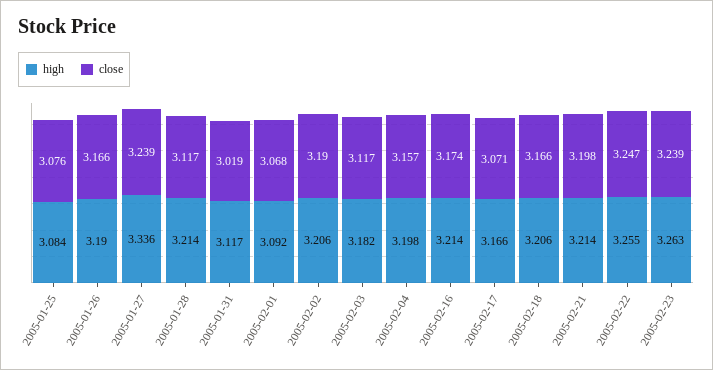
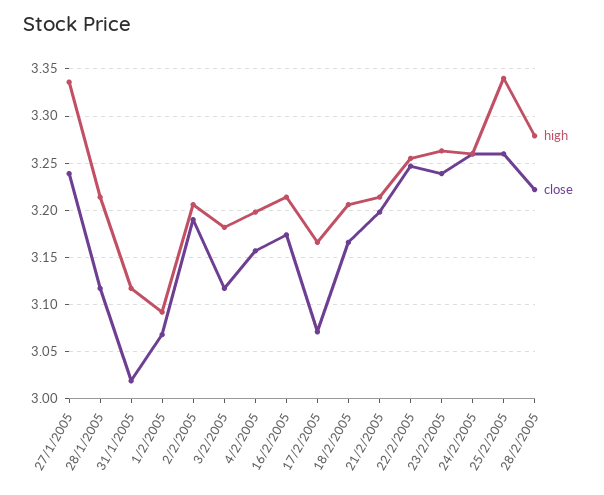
high, 2005-01-25: 3.084 -> none
close, 2005-01-25: 3.076 -> none
high, 2005-01-26: 3.19 -> none
close, 2005-01-26: 3.166 -> none
high, 24/2/2005: none -> 3.26
close, 24/2/2005: none -> 3.26
high, 25/2/2005: none -> 3.34
close, 25/2/2005: none -> 3.26
high, 28/2/2005: none -> 3.28
close, 28/2/2005: none -> 3.22

